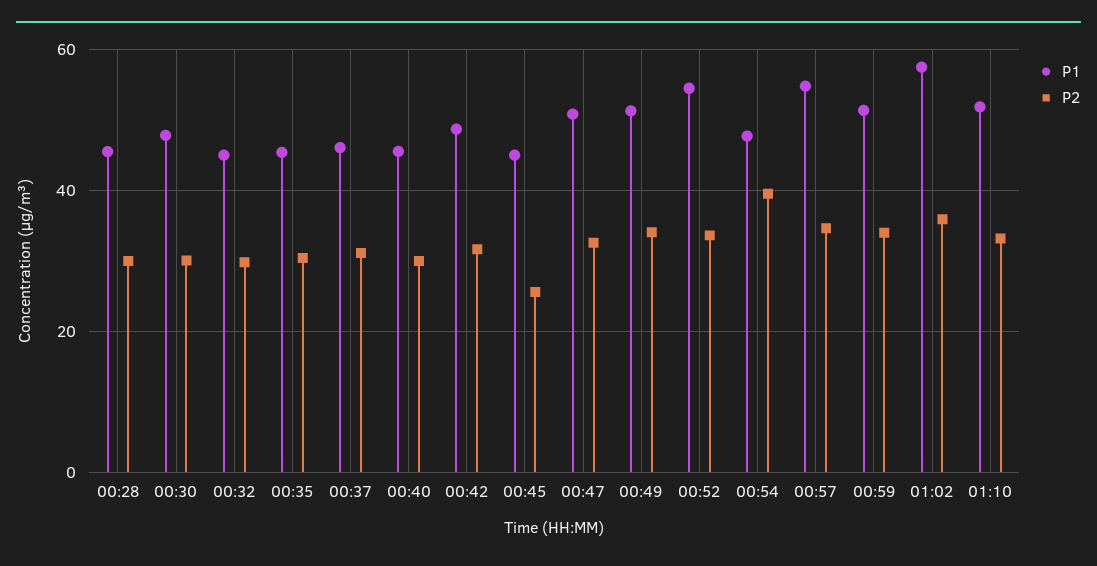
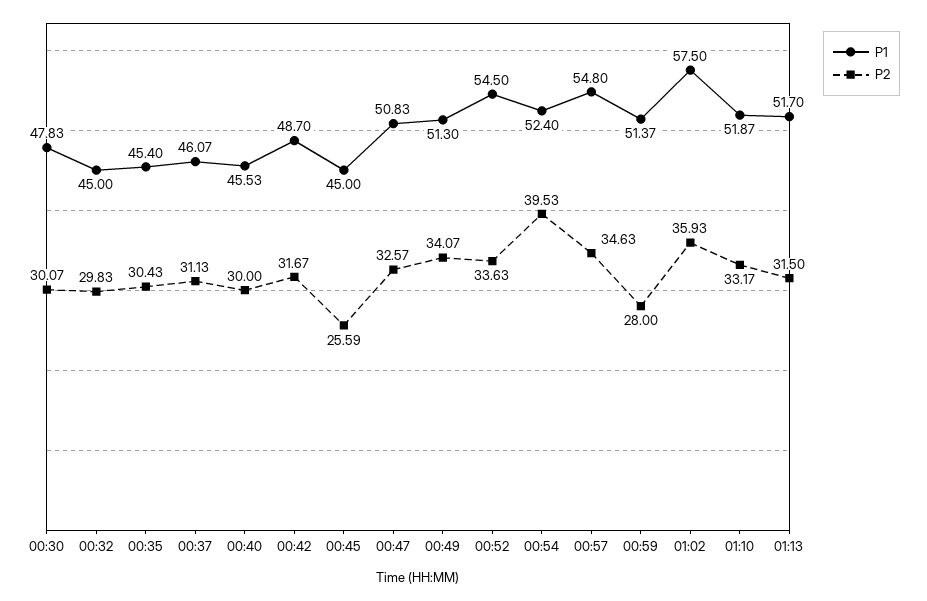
P1, 00:28: 46 -> none
P2, 00:28: 30 -> none
P1, 00:54: 48 -> 52.4
P2, 00:59: 34 -> 28
P1, 01:13: none -> 51.7
P2, 01:13: none -> 31.5

